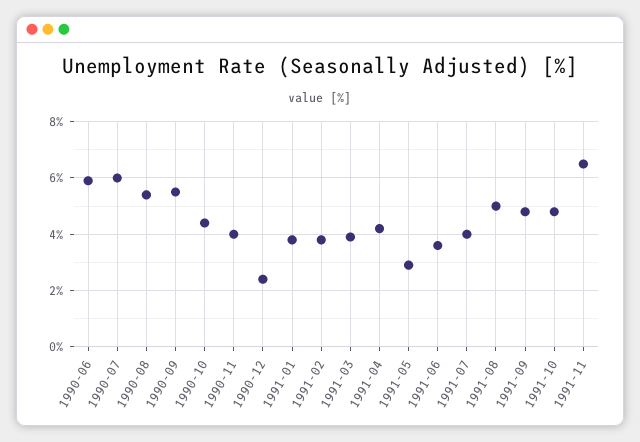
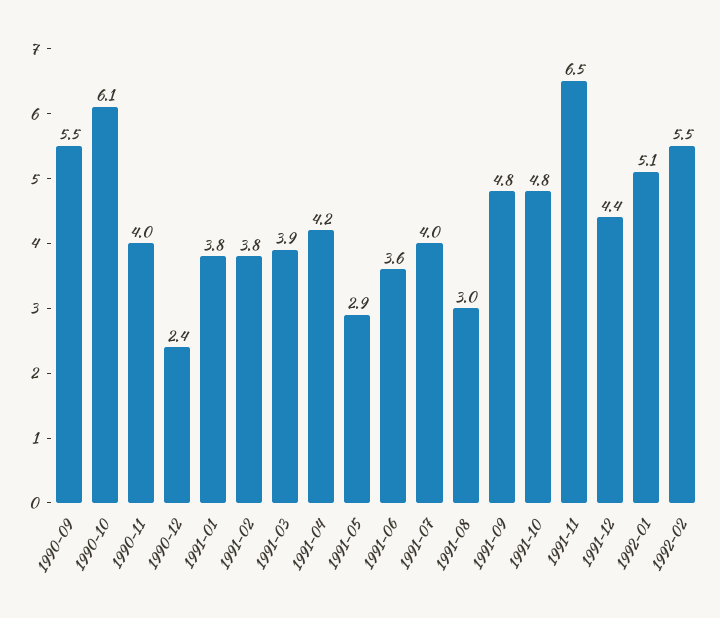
1990-06: 6 -> none
1990-07: 6 -> none
1990-08: 5.5 -> none
1990-10: 4.5 -> 6.1
1991-08: 5 -> 3
1991-12: none -> 4.4
1992-01: none -> 5.1
1992-02: none -> 5.5

